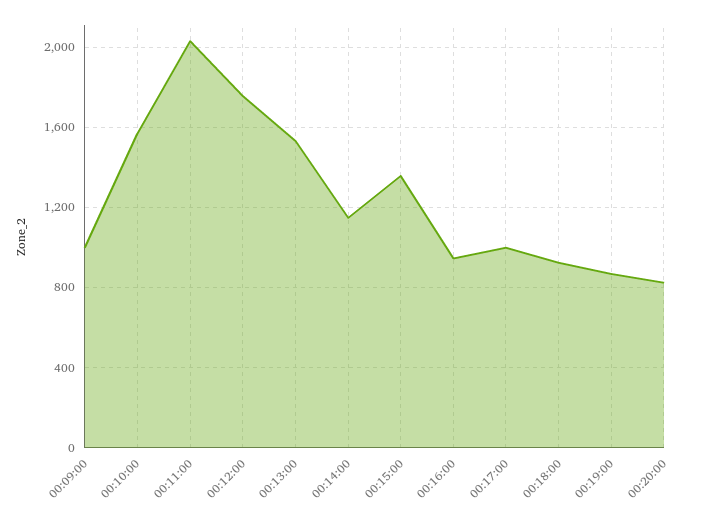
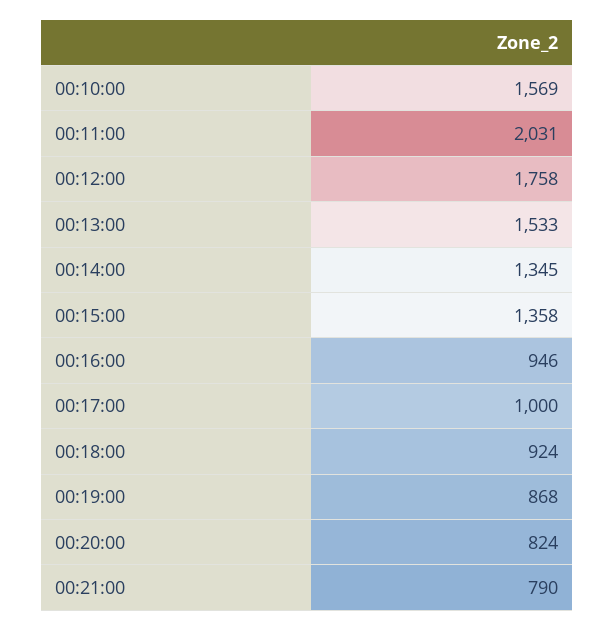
00:09:00: 1000 -> none
00:14:00: 1150 -> 1345
00:21:00: none -> 790

